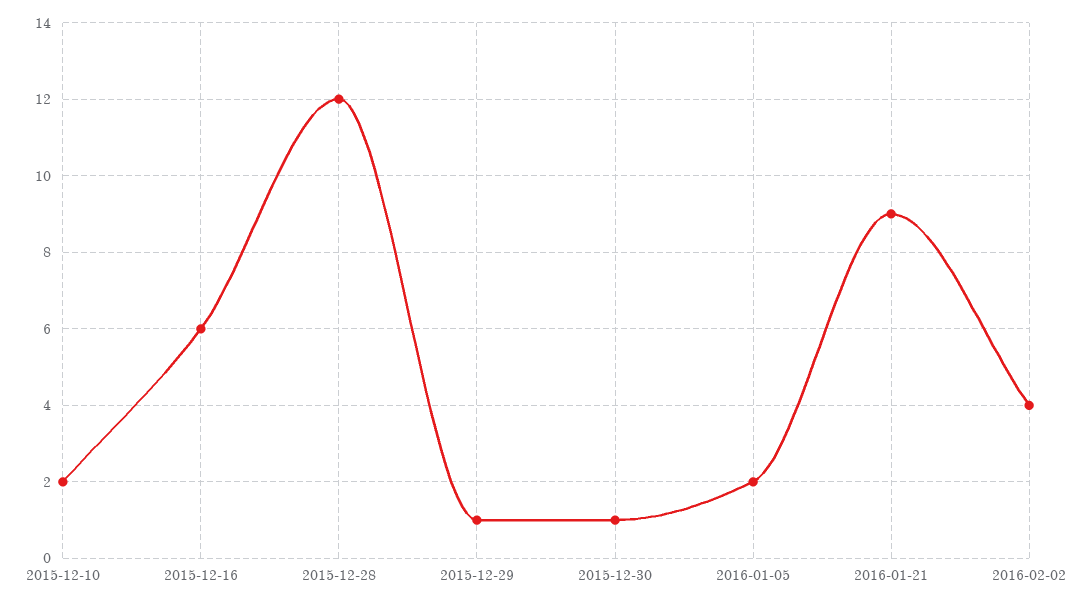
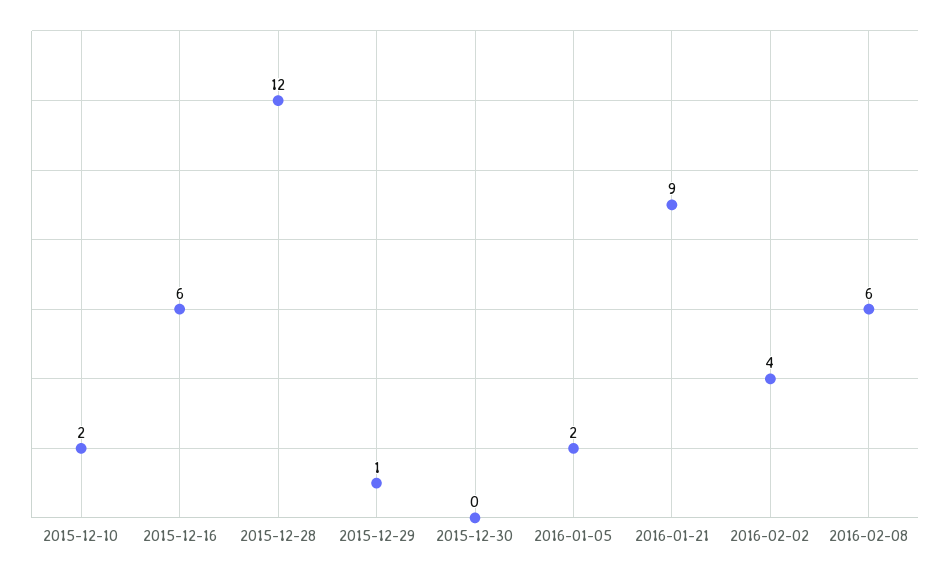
2015-12-30: 1 -> 0
2016-02-08: none -> 6

